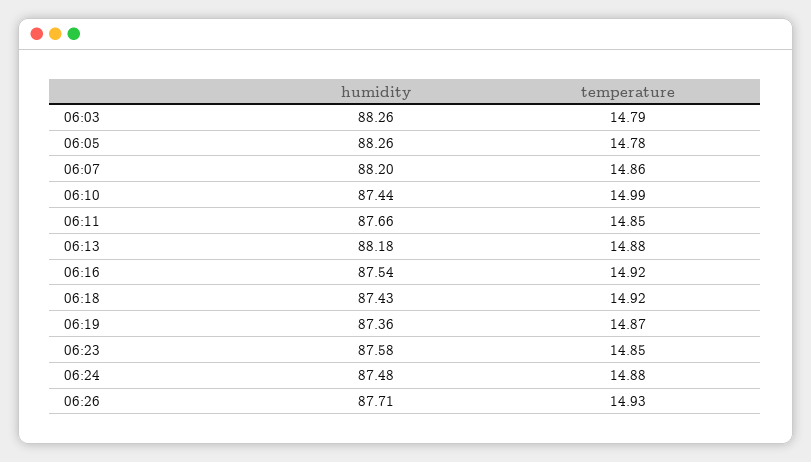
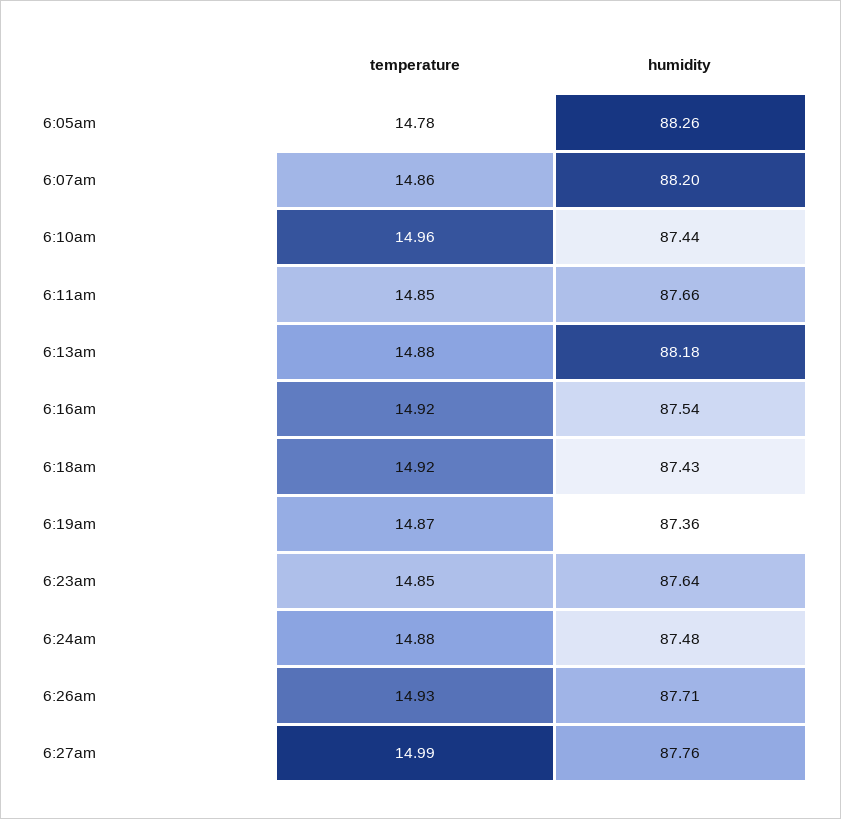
humidity, 06:03: 88.26 -> none
temperature, 06:03: 14.79 -> none
temperature, 06:10: 14.99 -> 14.96
humidity, 06:23: 87.58 -> 87.64
temperature, 6:27am: none -> 14.99
humidity, 6:27am: none -> 87.76

